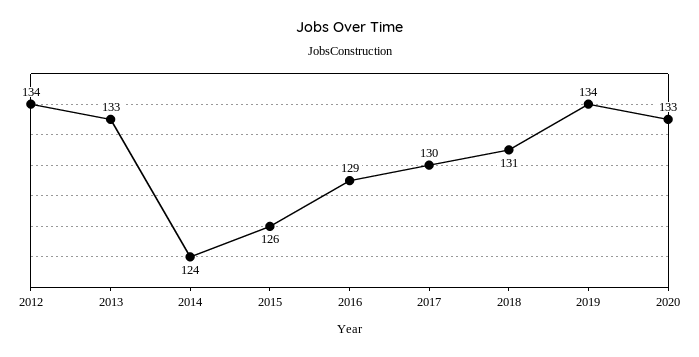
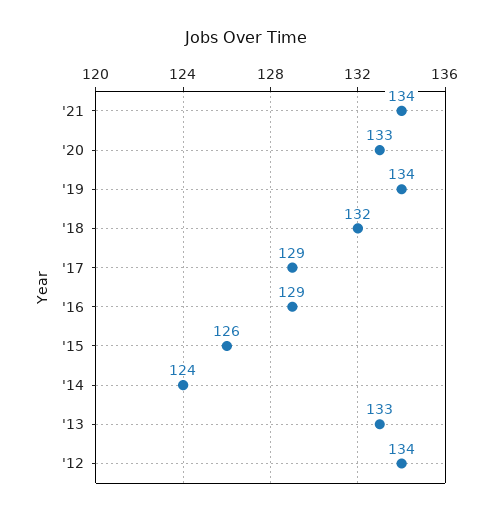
2017: 130 -> 129
2018: 131 -> 132
'21: none -> 134

